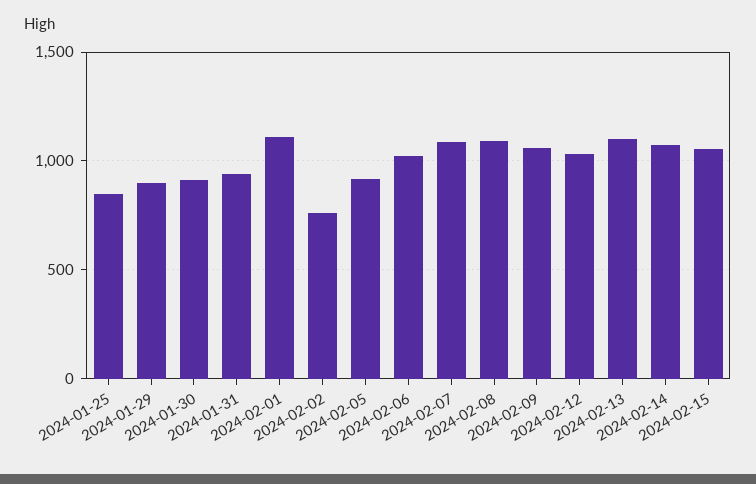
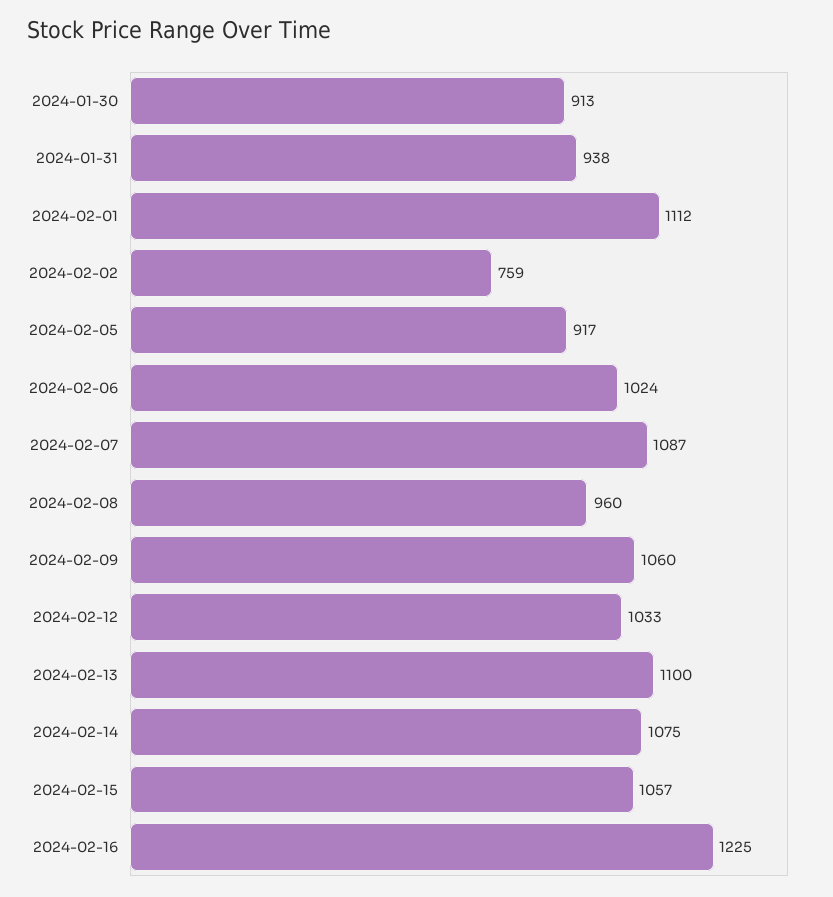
2024-01-25: 850 -> none
2024-01-29: 900 -> none
2024-02-08: 1100 -> 960
2024-02-16: none -> 1225

